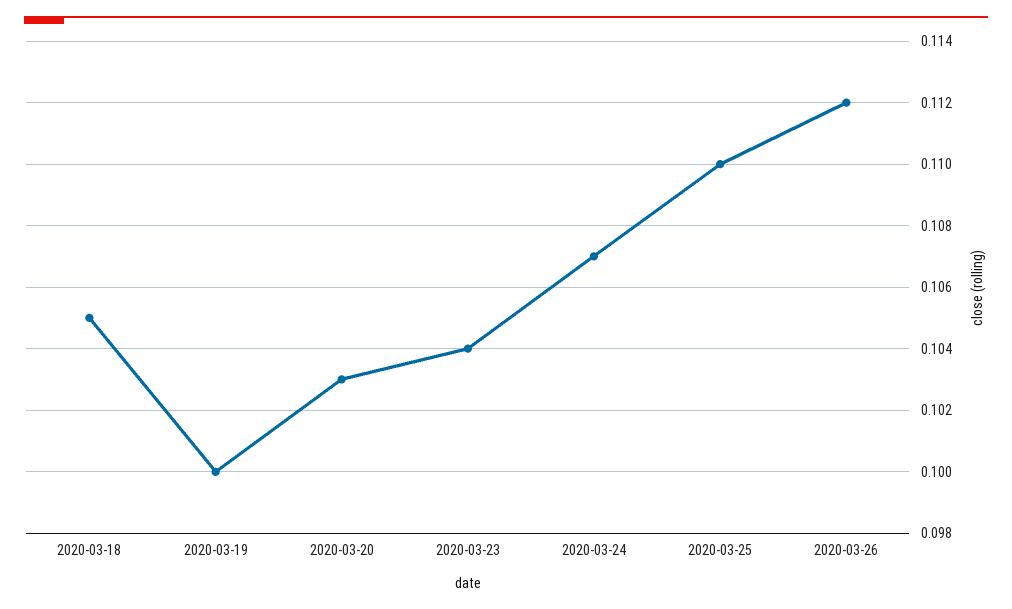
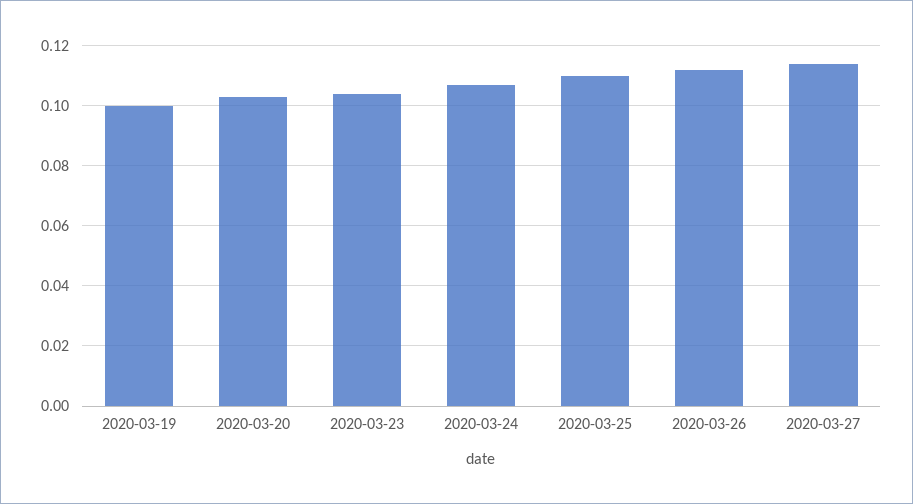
2020-03-18: 0.105 -> none
2020-03-27: none -> 0.115

